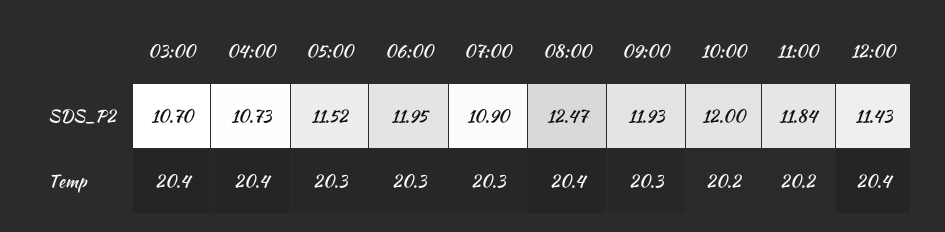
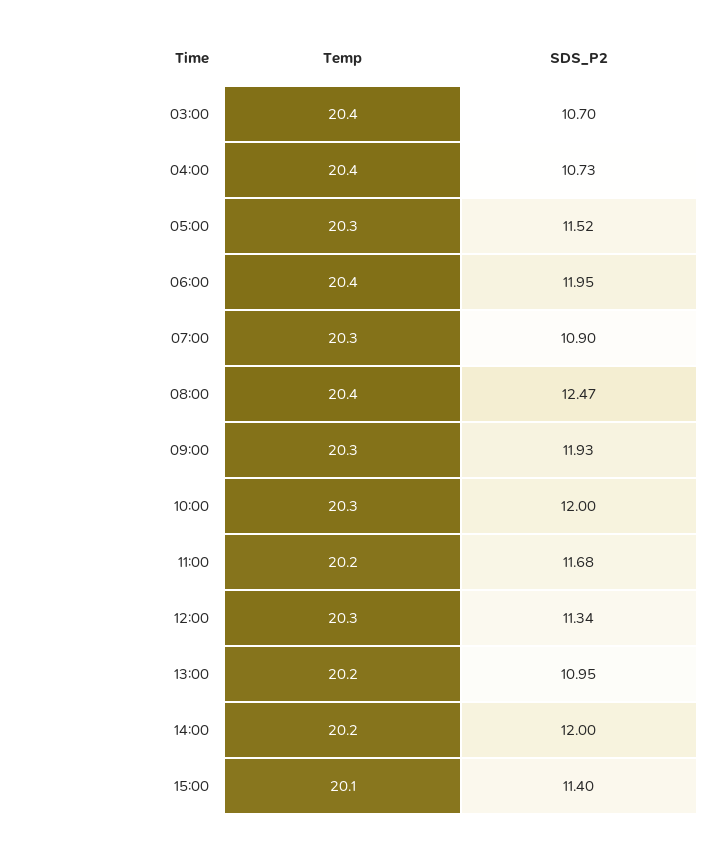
11:00, SDS_P2: 11.84 -> 11.68
12:00, SDS_P2: 11.43 -> 11.34
06:00, Temp: 20.3 -> 20.4
10:00, Temp: 20.2 -> 20.3
12:00, Temp: 20.4 -> 20.3
13:00, Temp: none -> 20.2
13:00, SDS_P2: none -> 10.95
14:00, Temp: none -> 20.2
14:00, SDS_P2: none -> 12
15:00, Temp: none -> 20.1
15:00, SDS_P2: none -> 11.4

